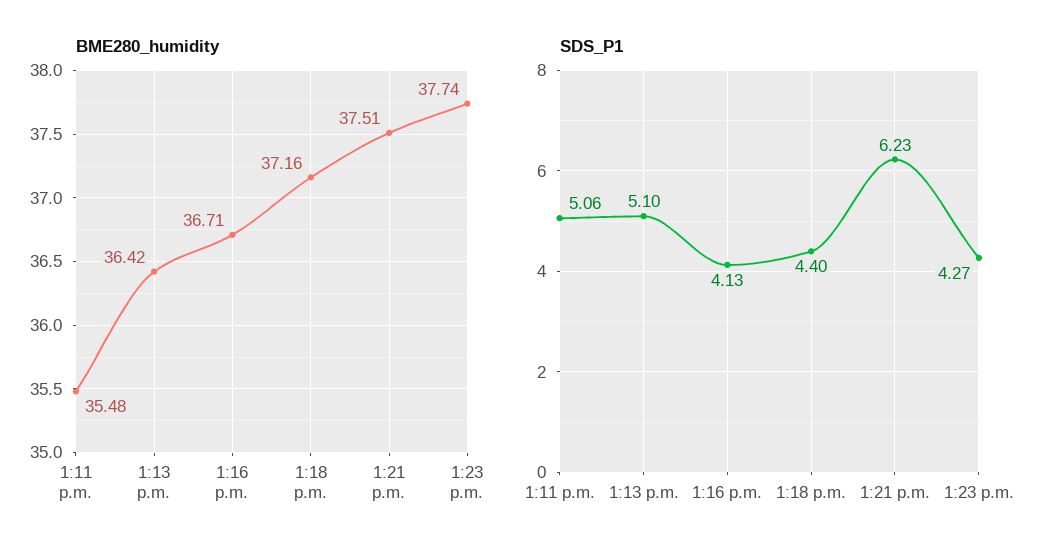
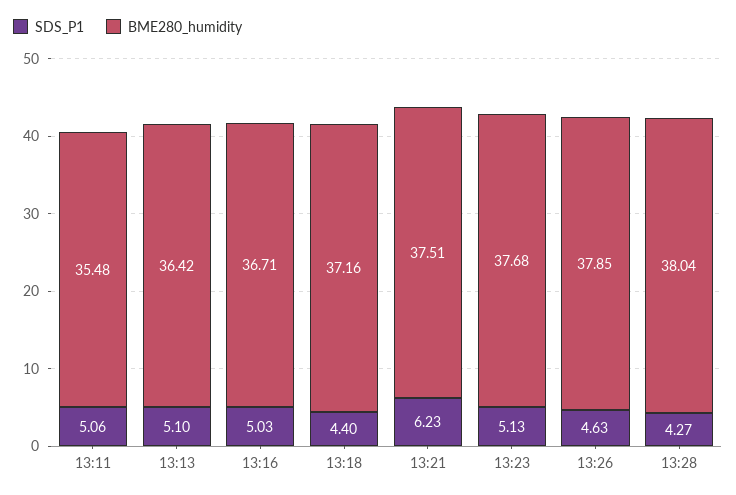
BME280_humidity, 1:23 p.m.: 37.74 -> 37.68
SDS_P1, 1:16 p.m.: 4.13 -> 5.03
SDS_P1, 1:23 p.m.: 4.27 -> 5.13
SDS_P1, 13:26: none -> 4.63
BME280_humidity, 13:26: none -> 37.85
SDS_P1, 13:28: none -> 4.27
BME280_humidity, 13:28: none -> 38.04

